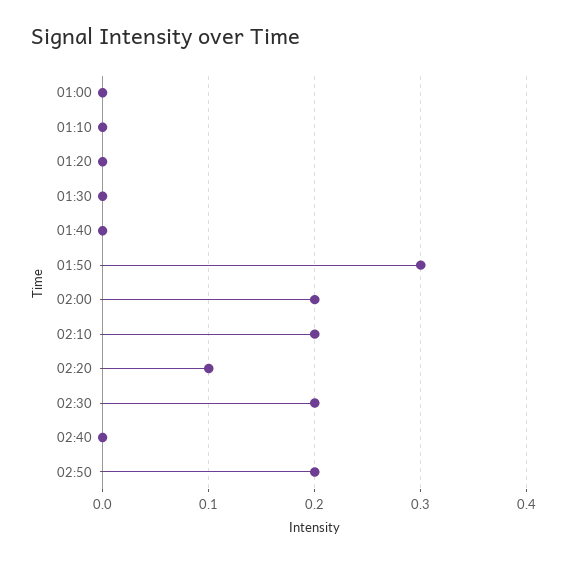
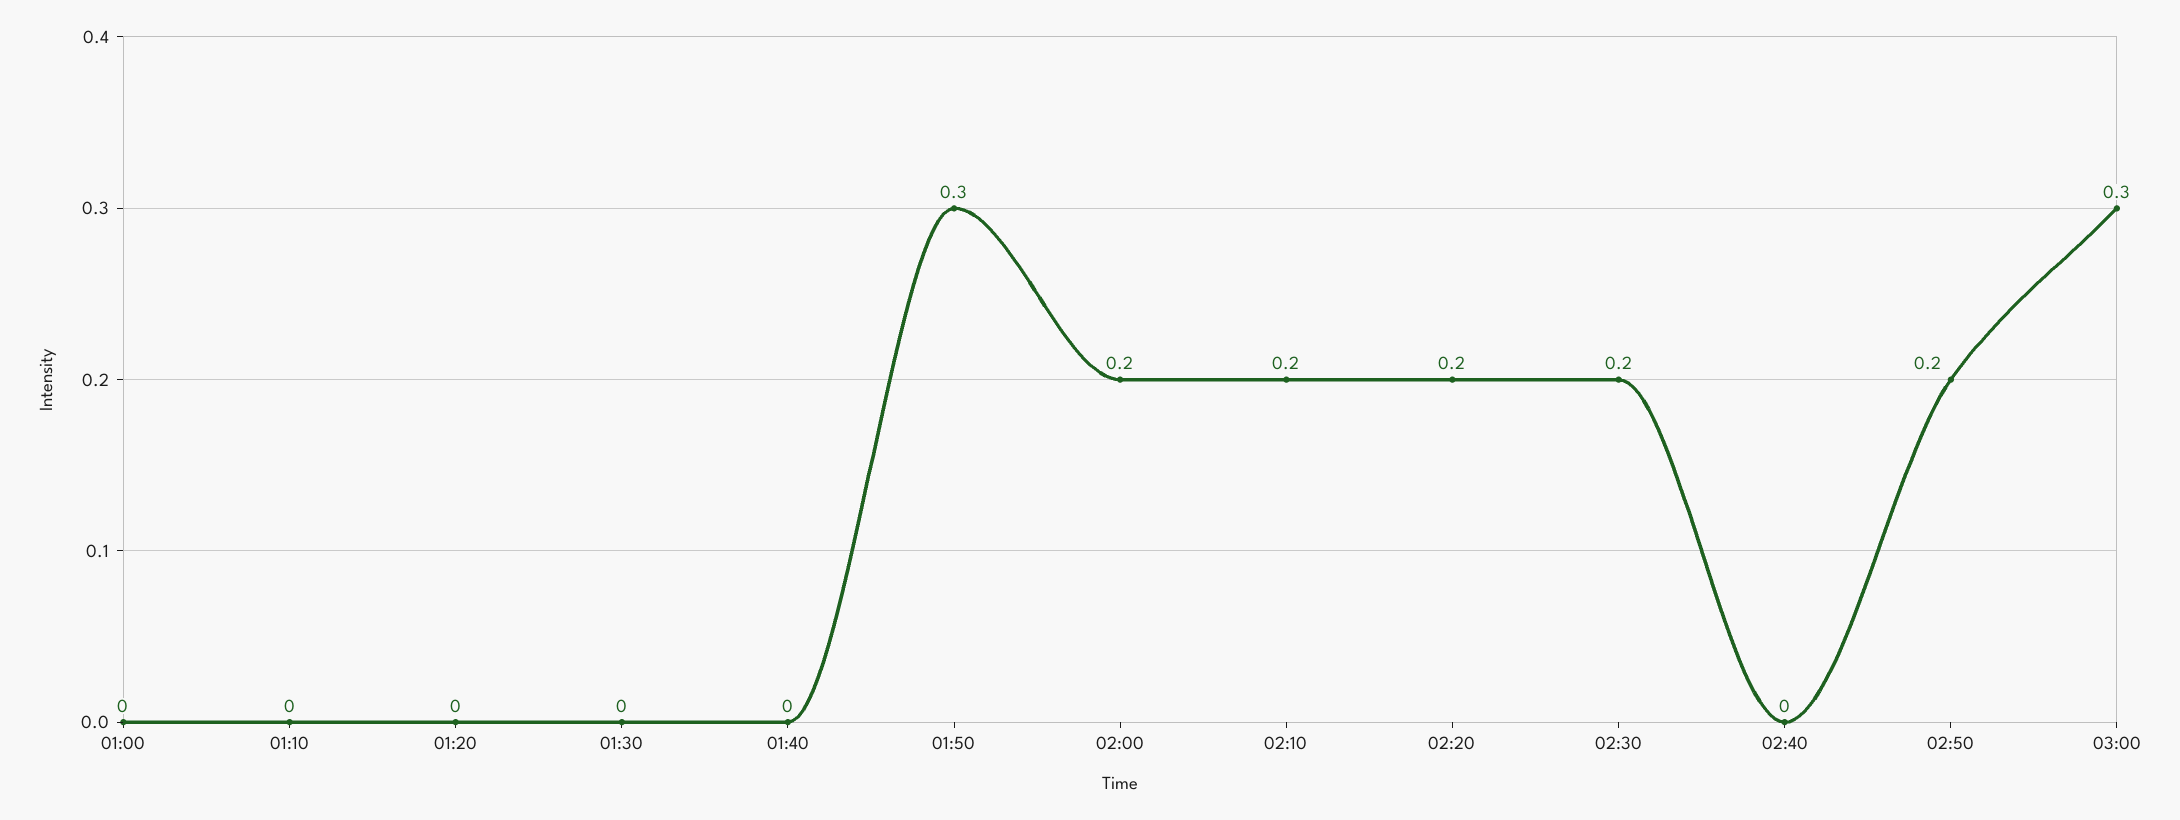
02:20: 0.1 -> 0.2
03:00: none -> 0.3

